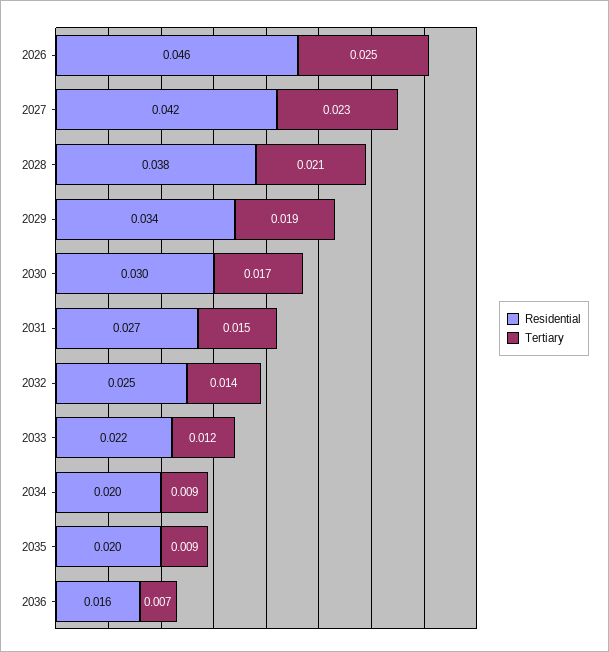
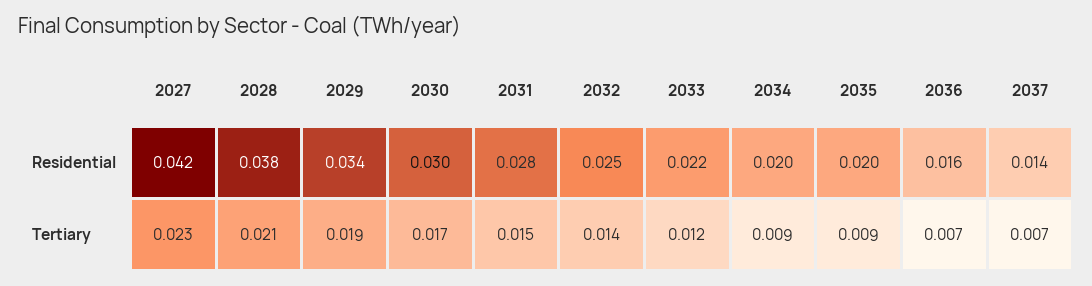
Residential, 2026: 0.046 -> none
Tertiary, 2026: 0.025 -> none
Residential, 2031: 0.027 -> 0.028
Residential, 2037: none -> 0.014
Tertiary, 2037: none -> 0.007

